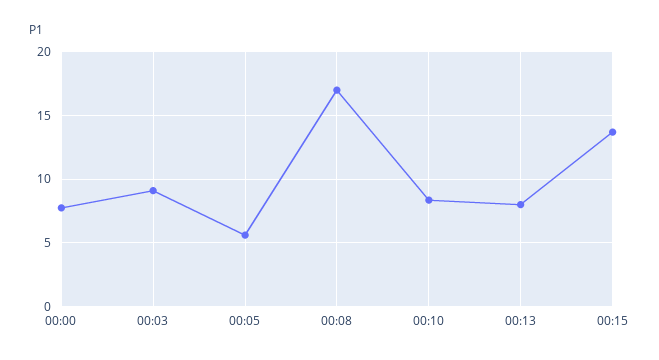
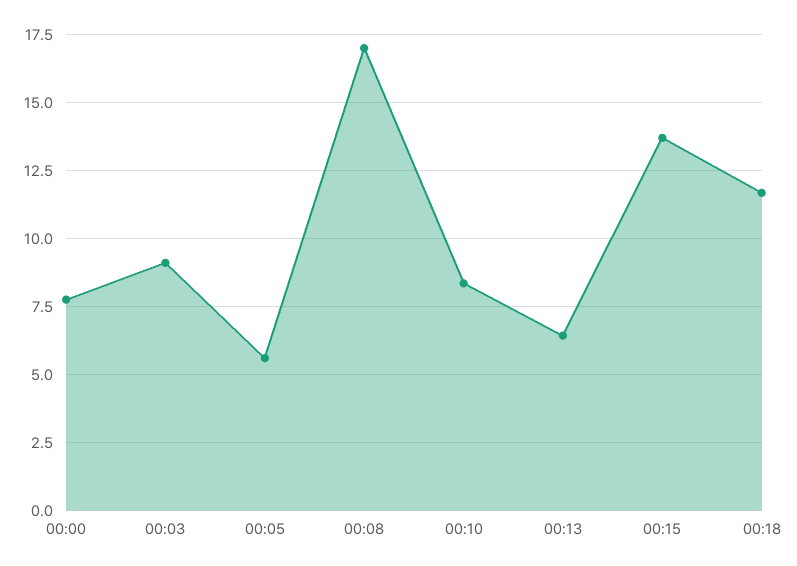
00:13: 8 -> 6.5
00:18: none -> 11.75

